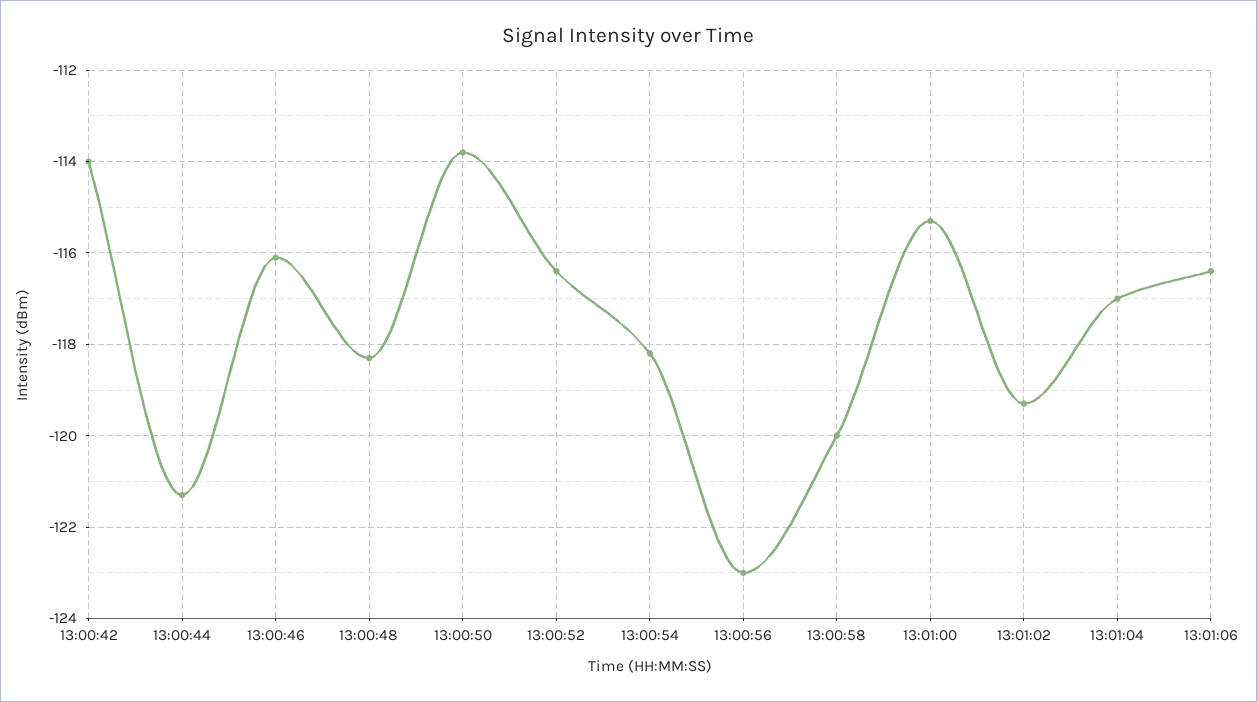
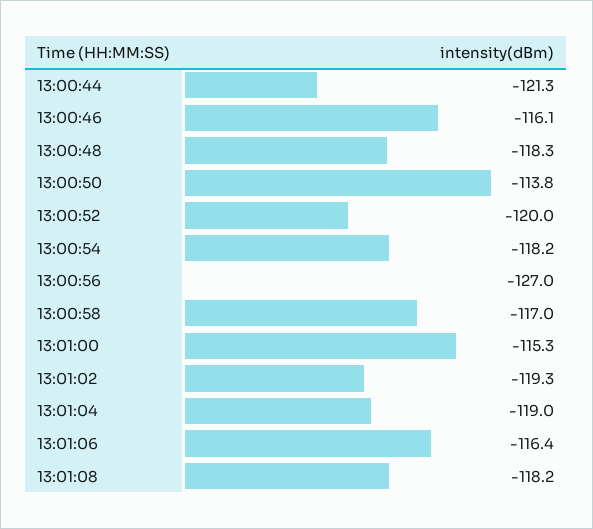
13:00:42: -114 -> none
13:00:52: -116.5 -> -120
13:00:56: -123 -> -127
13:00:58: -120 -> -117
13:01:04: -117 -> -119
13:01:08: none -> -118.2

